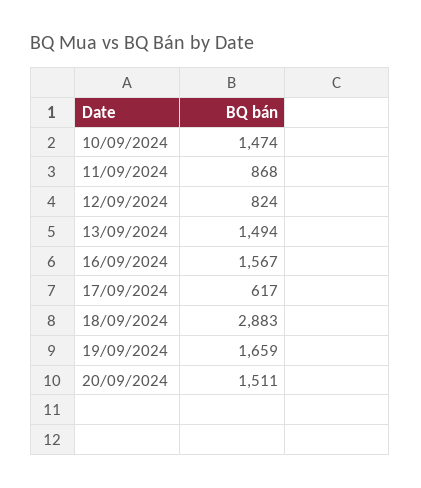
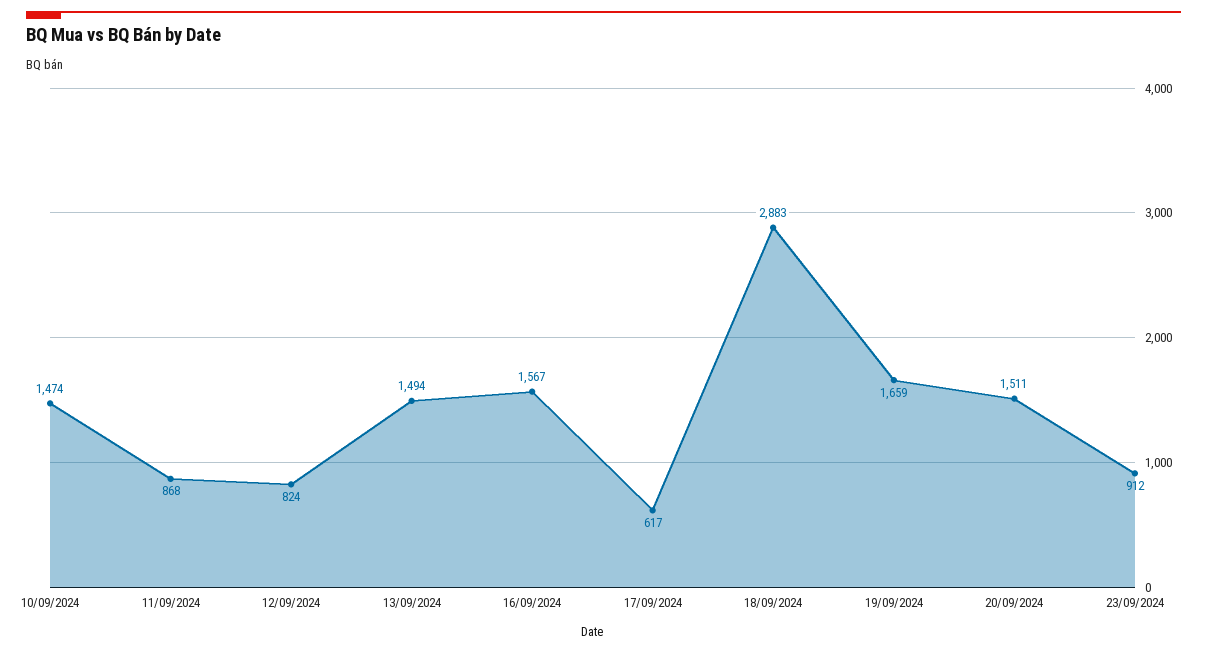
23/09/2024: none -> 912

